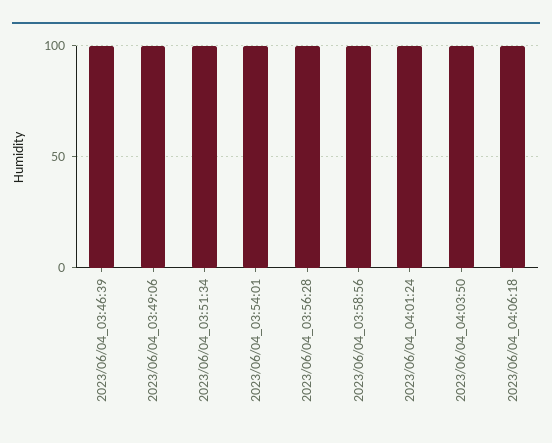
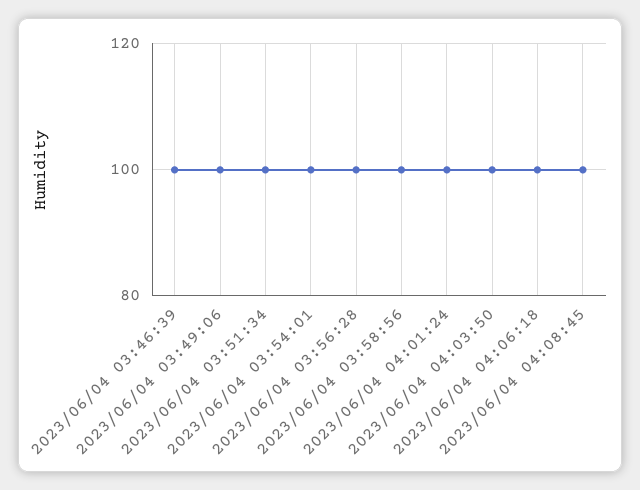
2023/06/04 04:08:45: none -> 100

